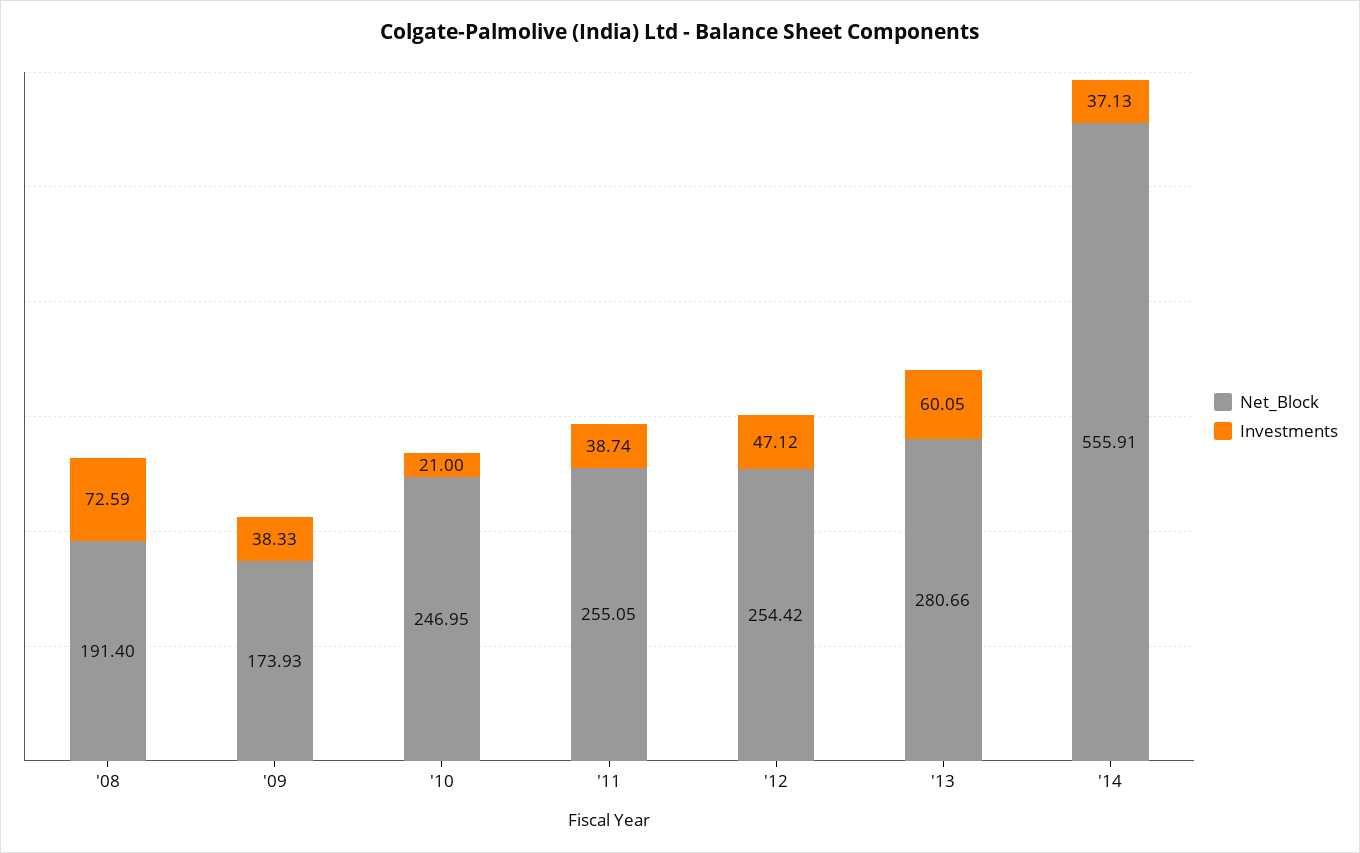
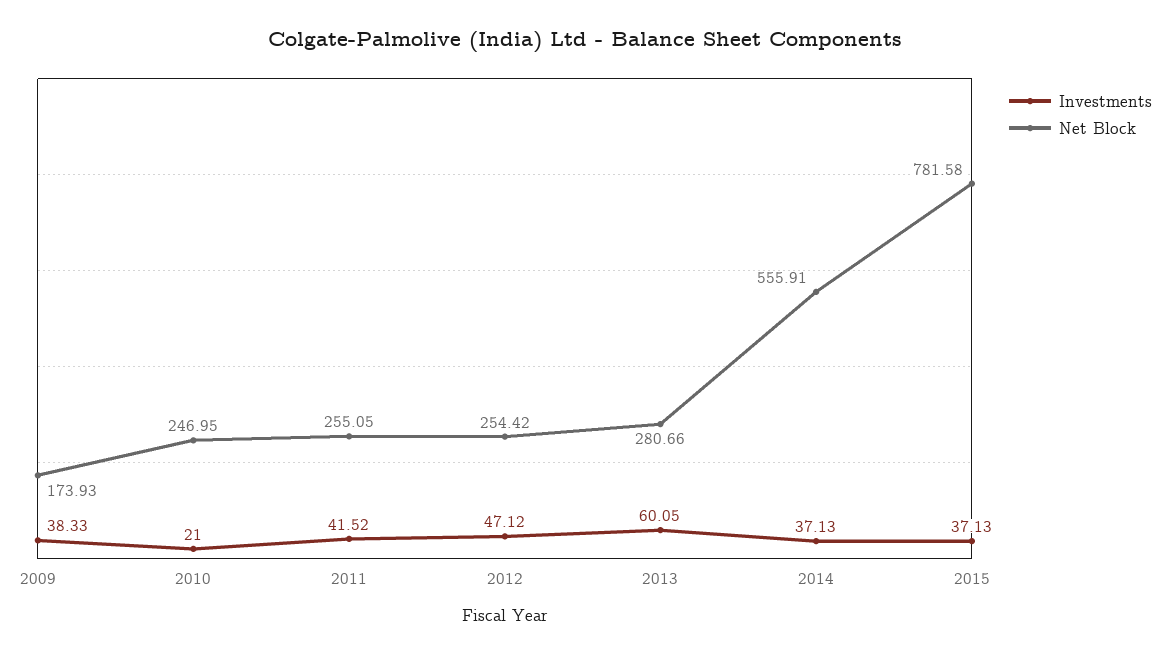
Net_Block, '08: 191.4 -> none
Investments, '08: 72.59 -> none
Investments, '11: 38.74 -> 41.52
Investments, 2015: none -> 37.13
Net_Block, 2015: none -> 781.58

